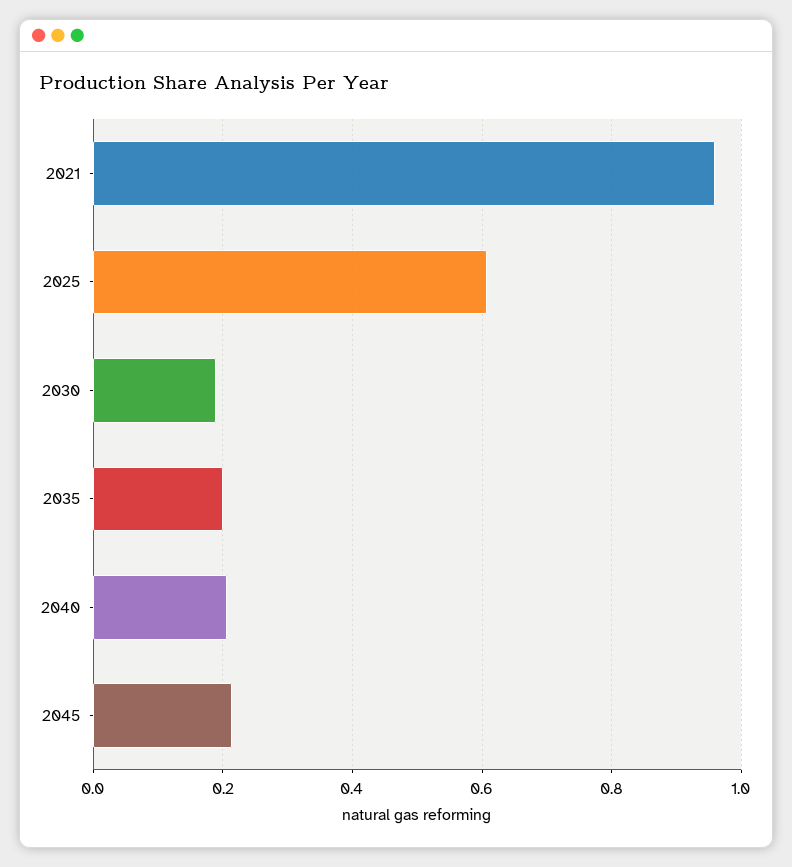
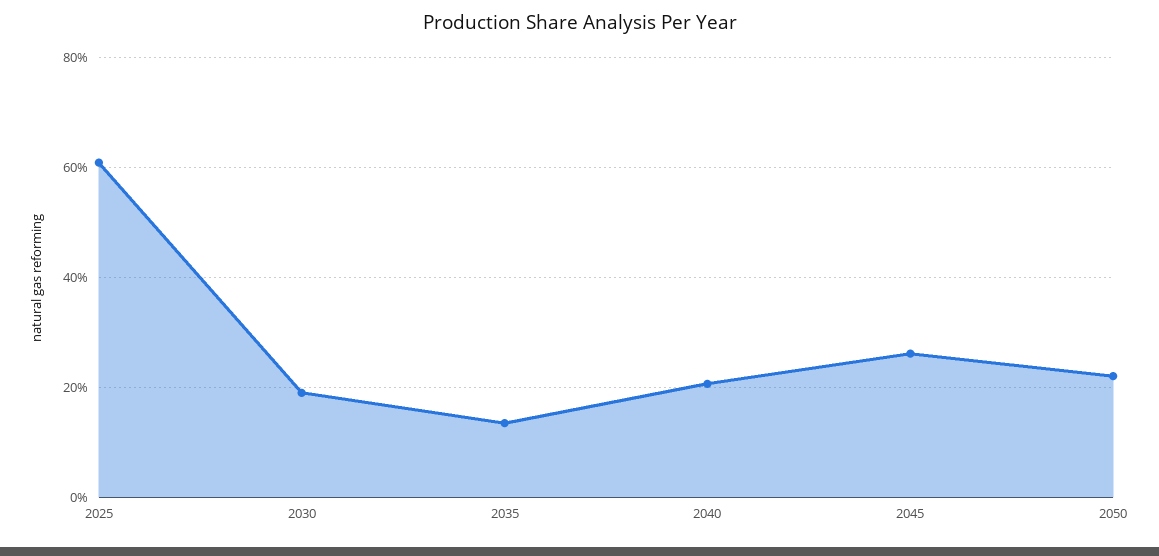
2021: 0.96 -> none
2035: 0.2 -> 0.14
2045: 0.22 -> 0.26
2050: none -> 0.22

